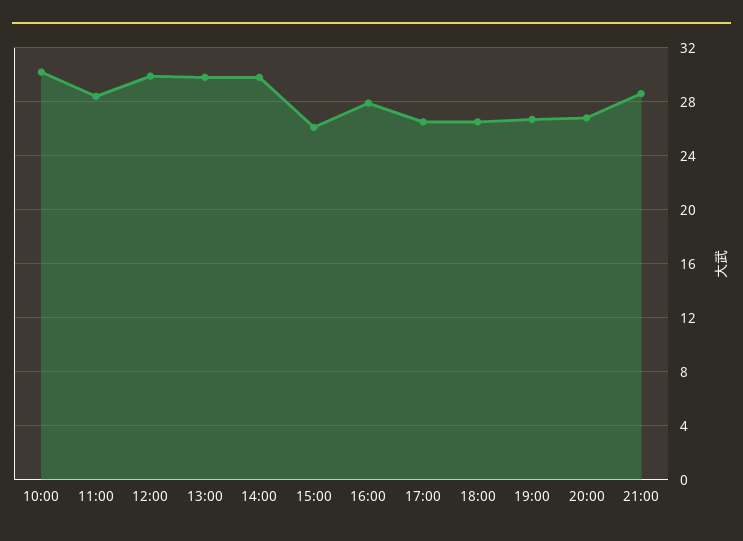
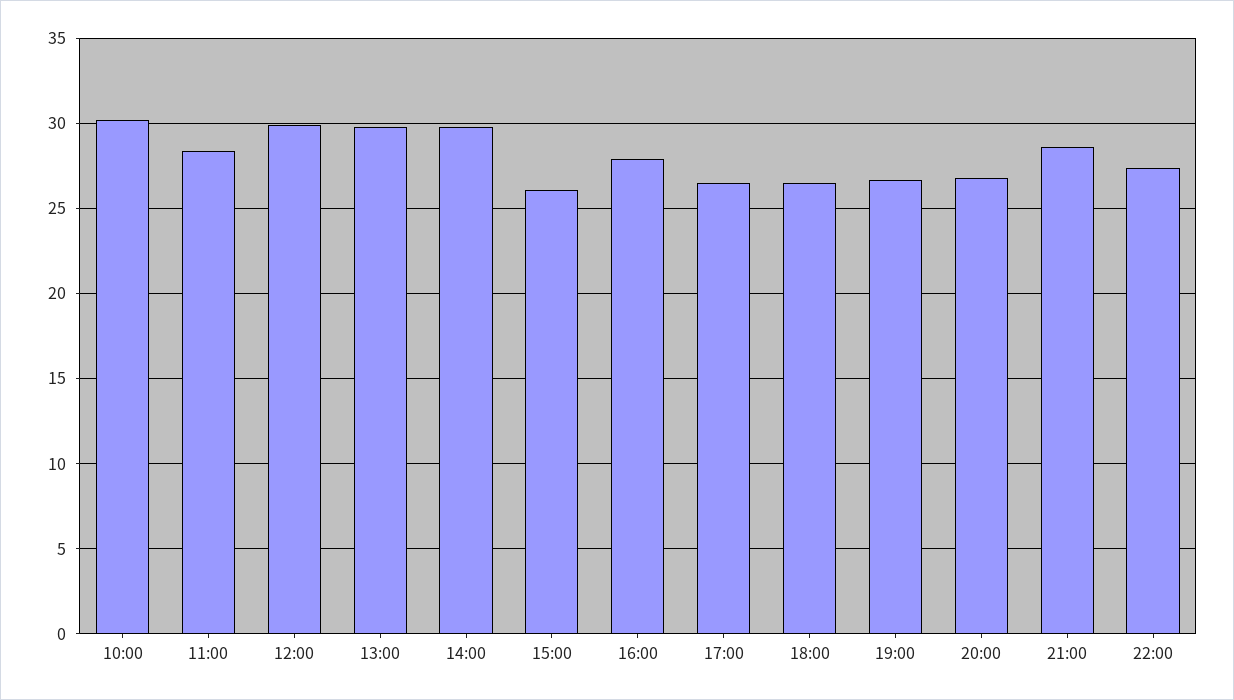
22:00: none -> 27.5

